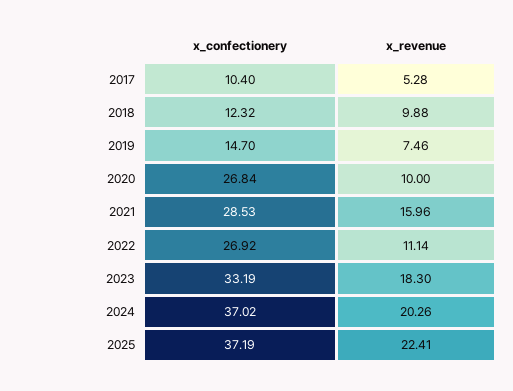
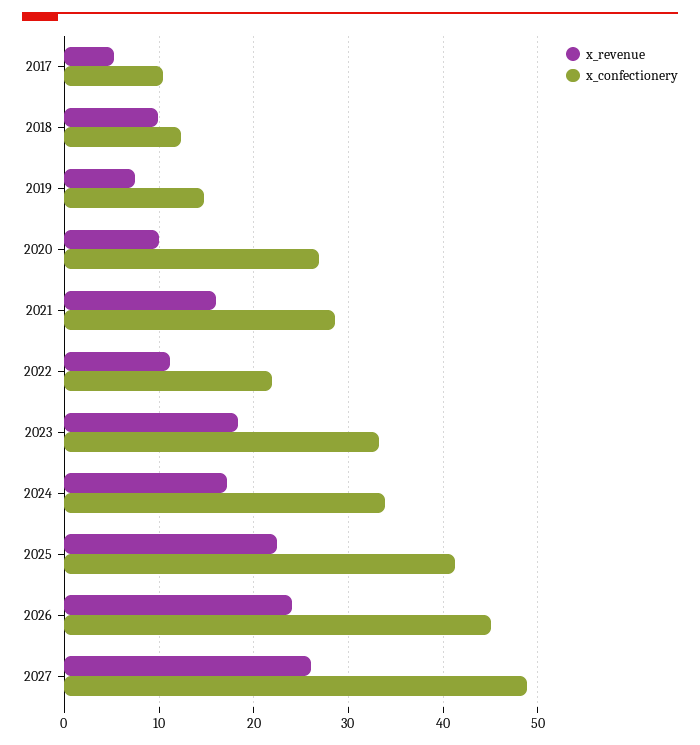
x_confectionery, 2022: 26.92 -> 22
x_confectionery, 2024: 37.02 -> 34
x_revenue, 2024: 20.26 -> 17
x_confectionery, 2025: 37.19 -> 41
x_revenue, 2026: none -> 24
x_confectionery, 2026: none -> 45
x_revenue, 2027: none -> 26
x_confectionery, 2027: none -> 49

